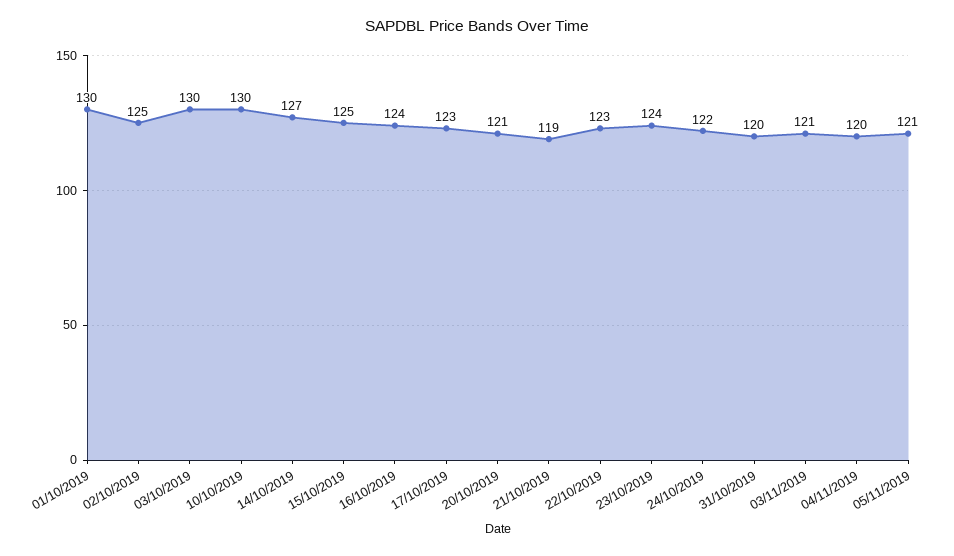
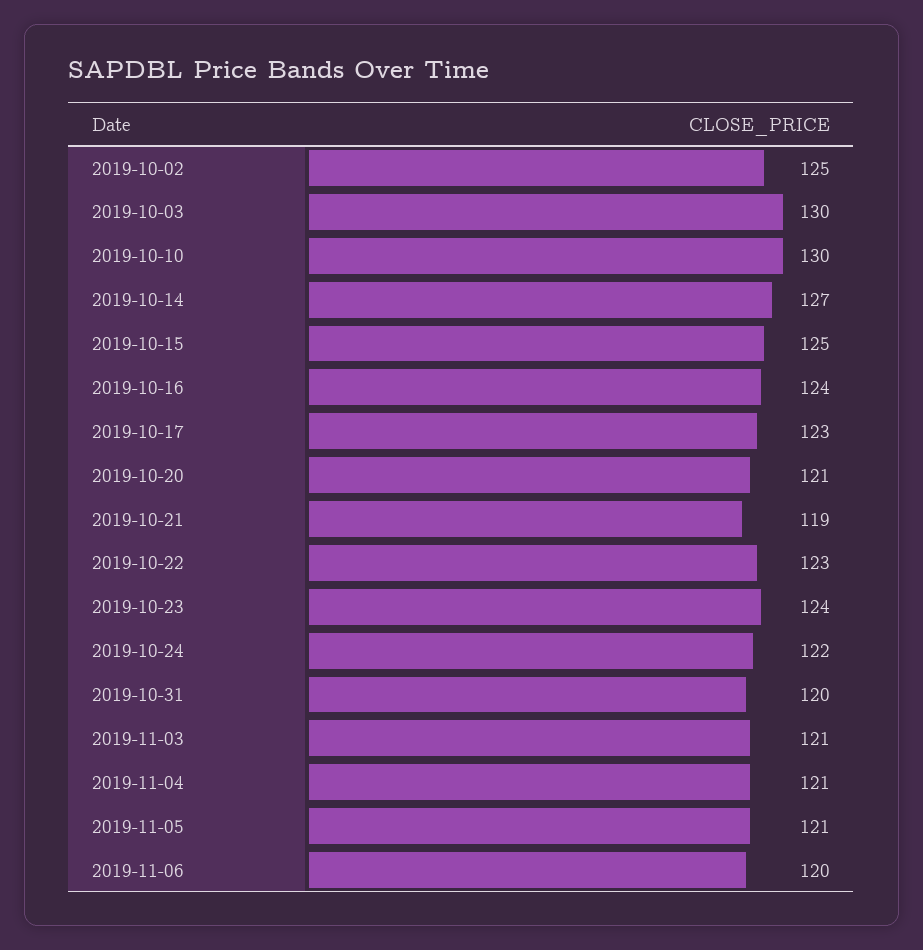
01/10/2019: 130 -> none
04/11/2019: 120 -> 121
2019-11-06: none -> 120

